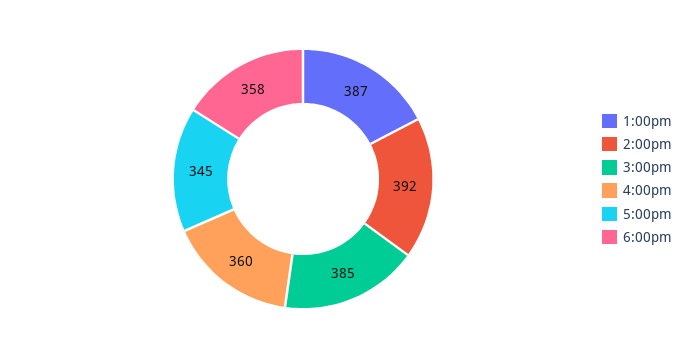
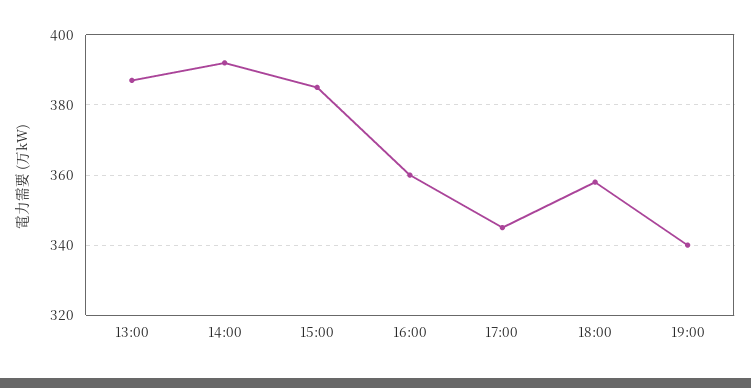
19:00: none -> 340

